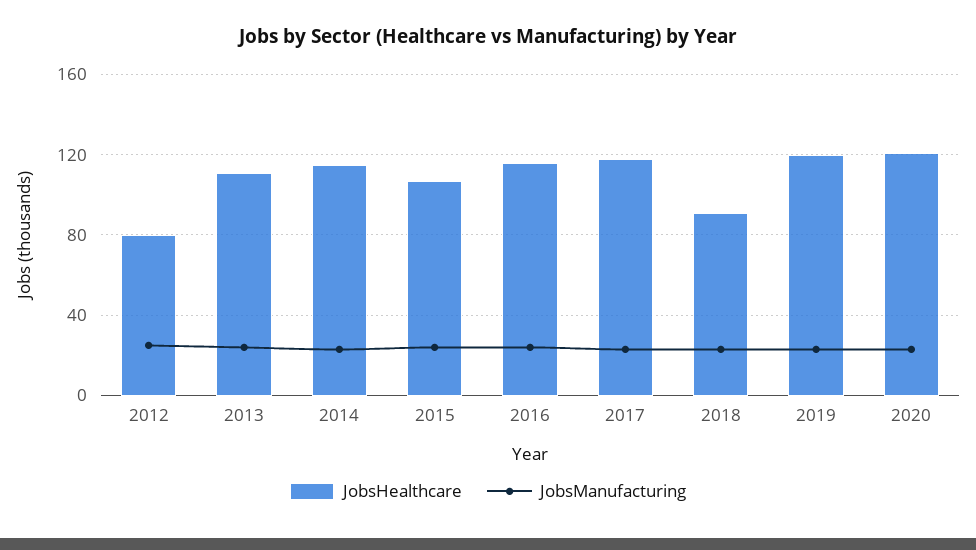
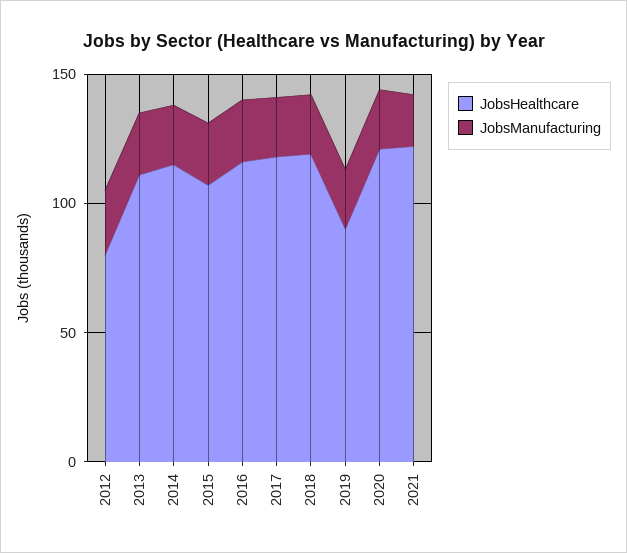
JobsHealthcare, 2018: 90 -> 120
JobsHealthcare, 2019: 120 -> 90
JobsHealthcare, 2021: none -> 120
JobsManufacturing, 2021: none -> 20

